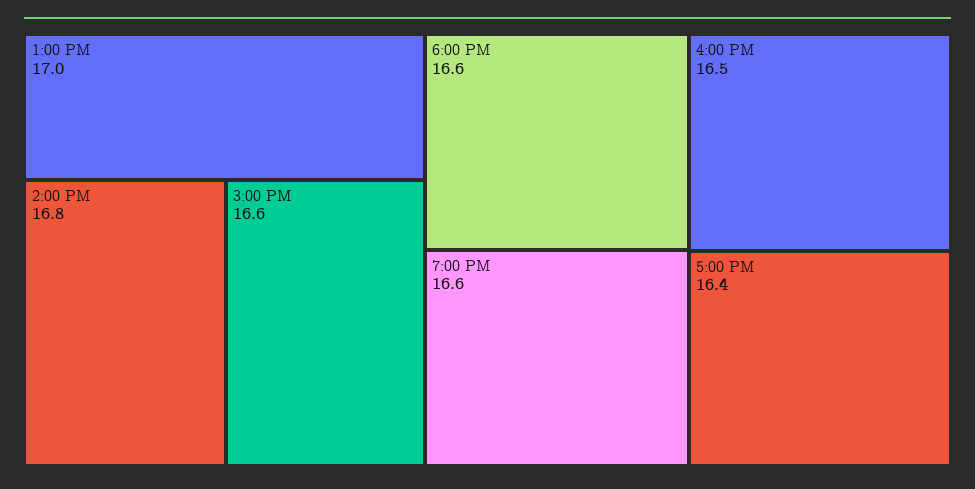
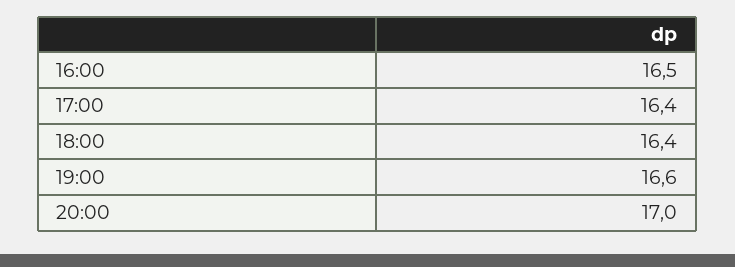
1:00 PM: 17 -> none
2:00 PM: 16.8 -> none
3:00 PM: 16.6 -> none
6:00 PM: 16.6 -> 16.4
20:00: none -> 17

